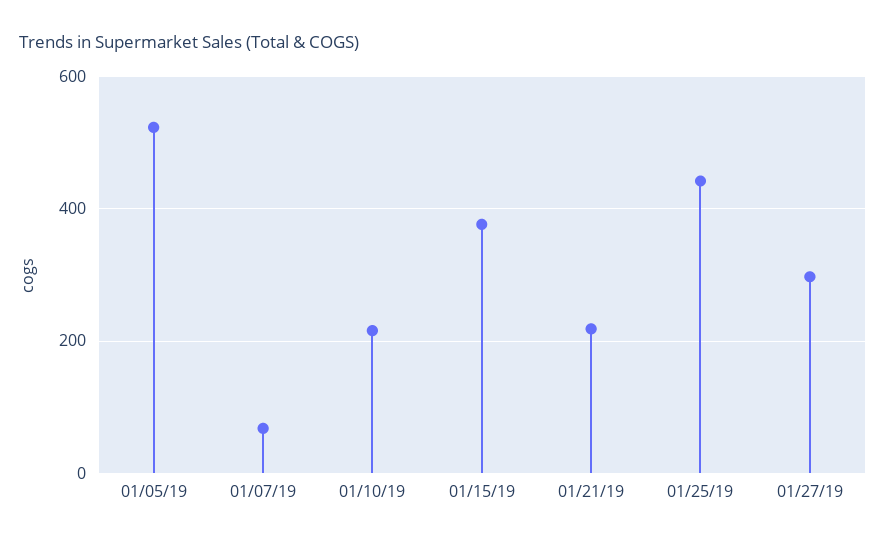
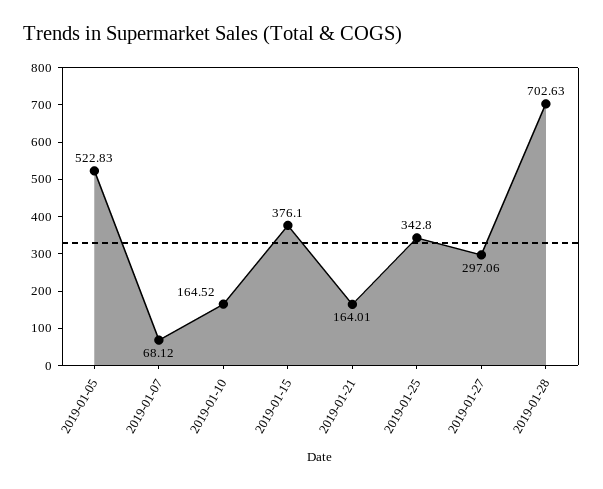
01/10/19: 220 -> 164.52
01/21/19: 220 -> 164.01
01/25/19: 440 -> 342.8
2019-01-28: none -> 702.63

